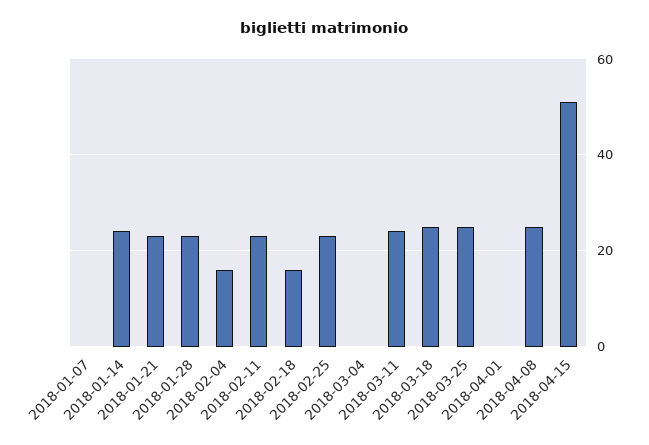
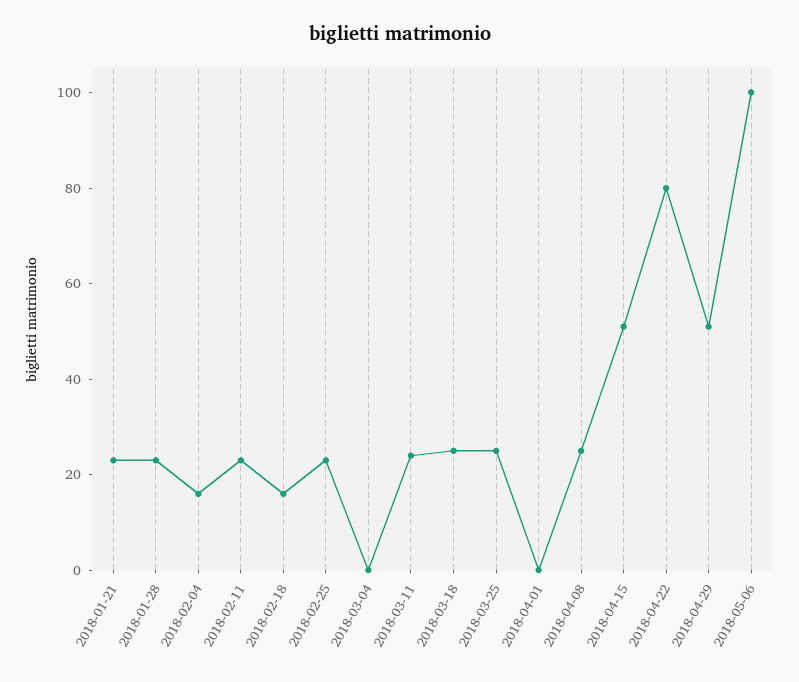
2018-01-07: 0 -> none
2018-01-14: 25 -> none
2018-04-22: none -> 80
2018-04-29: none -> 50
2018-05-06: none -> 100

